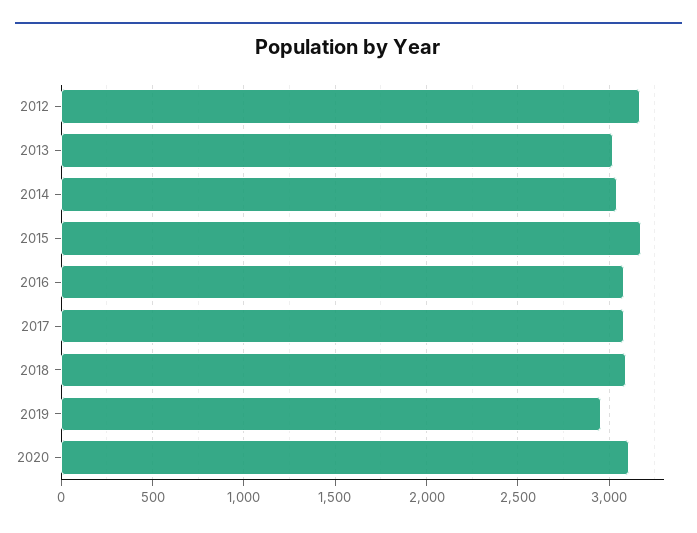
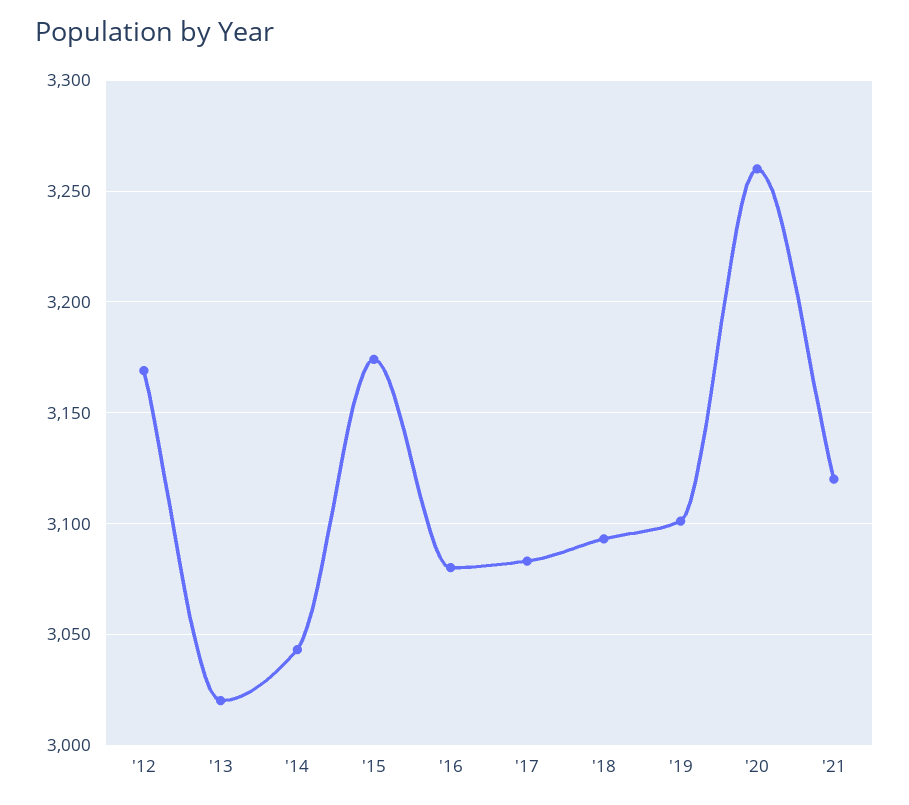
2019: 2950 -> 3100
2020: 3100 -> 3260
'21: none -> 3120

